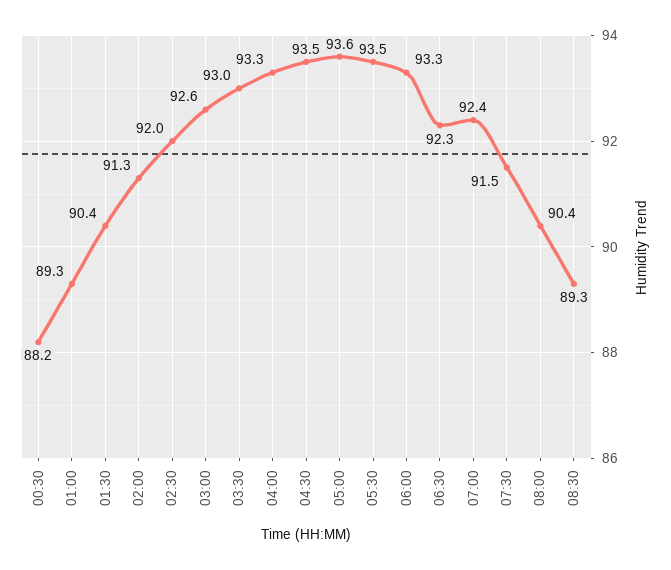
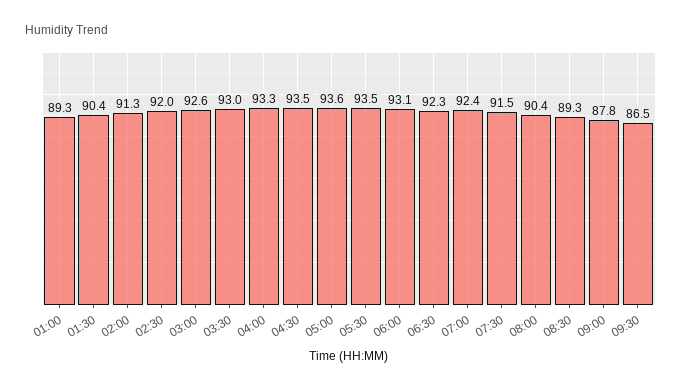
00:30: 88.2 -> none
06:00: 93.3 -> 93.1
09:00: none -> 87.8
09:30: none -> 86.5

